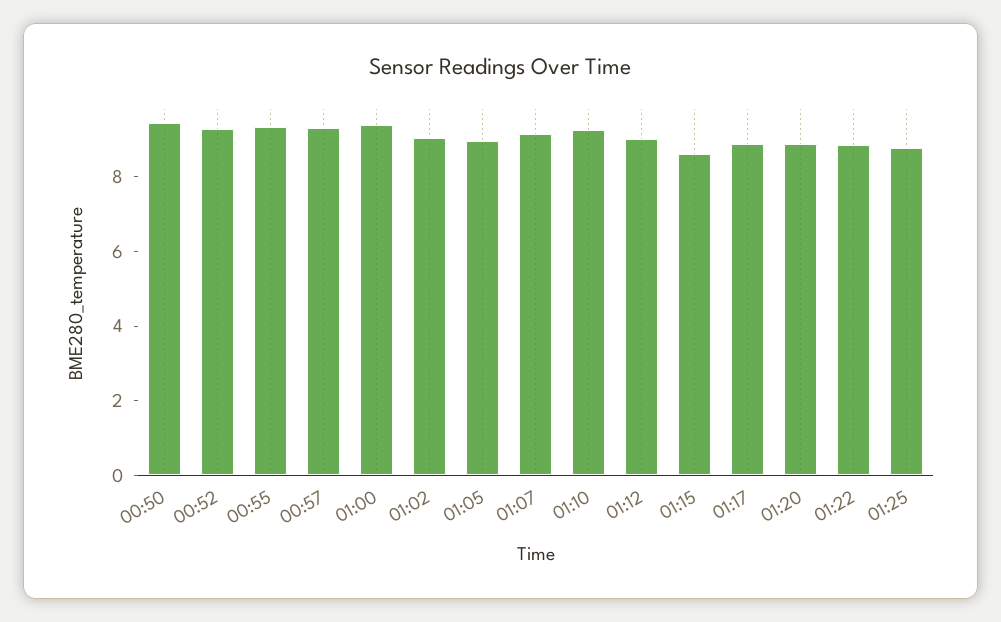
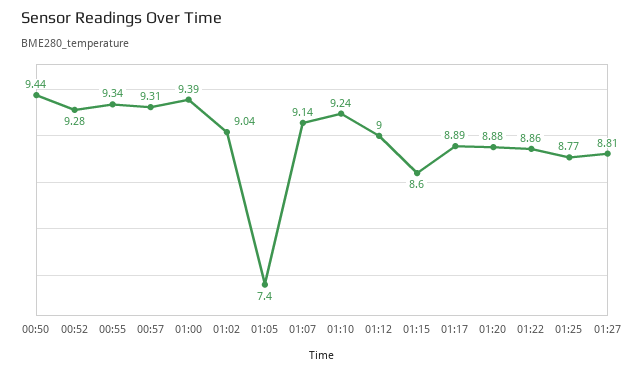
01:05: 9 -> 7.4
01:27: none -> 8.81

